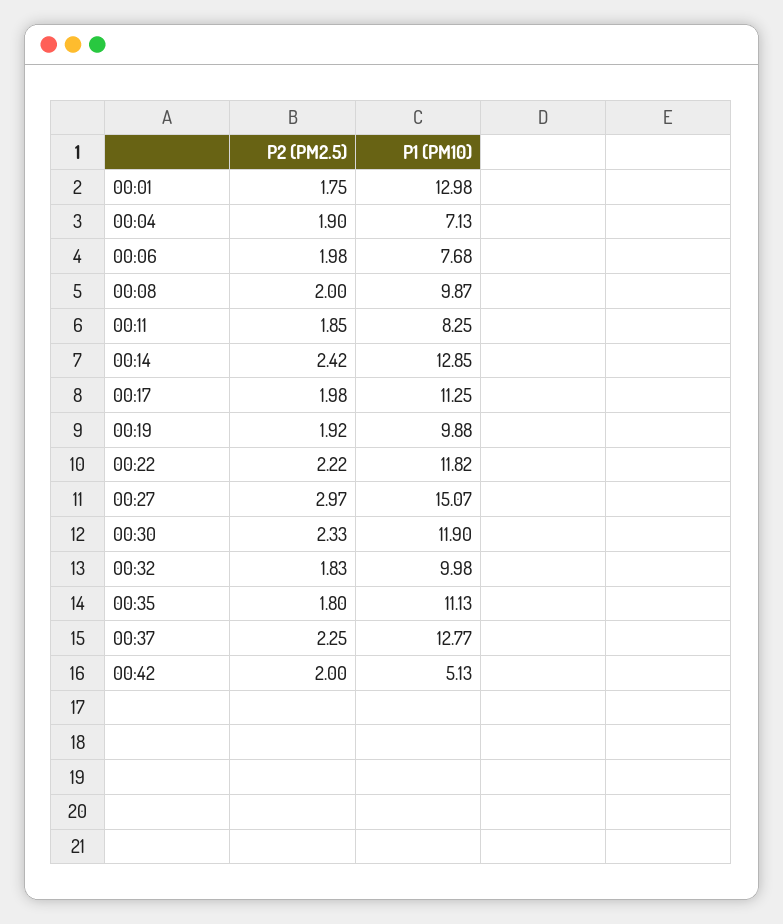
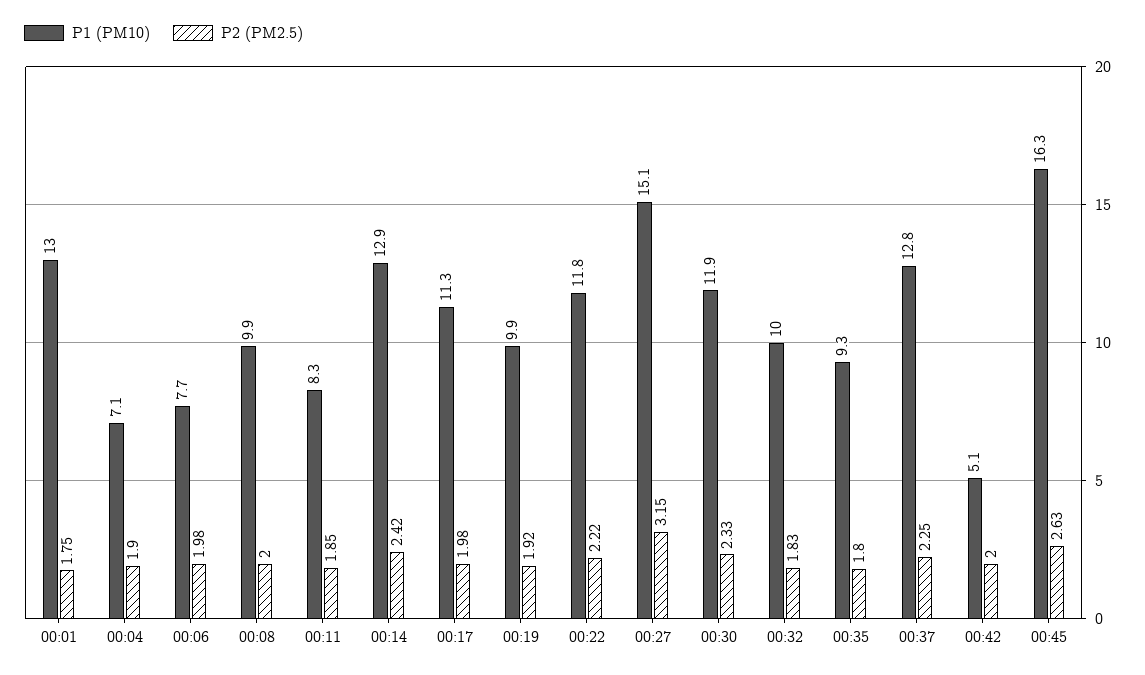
P2 (PM2.5), 00:27: 2.97 -> 3.15
P1 (PM10), 00:35: 11.13 -> 9.3
P1 (PM10), 00:45: none -> 16.3
P2 (PM2.5), 00:45: none -> 2.63

